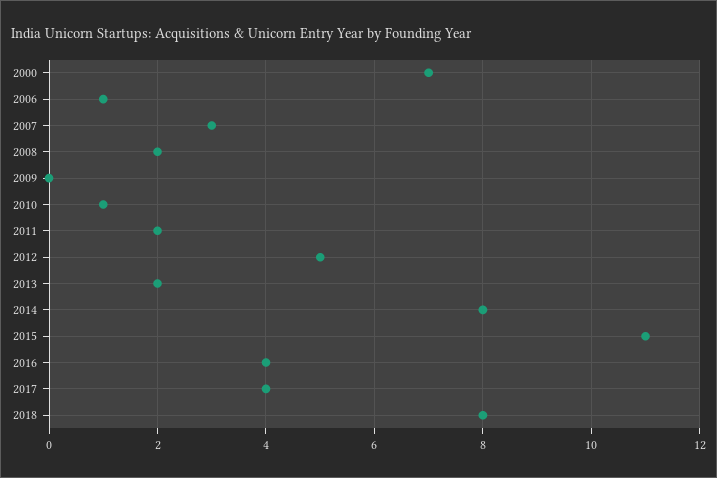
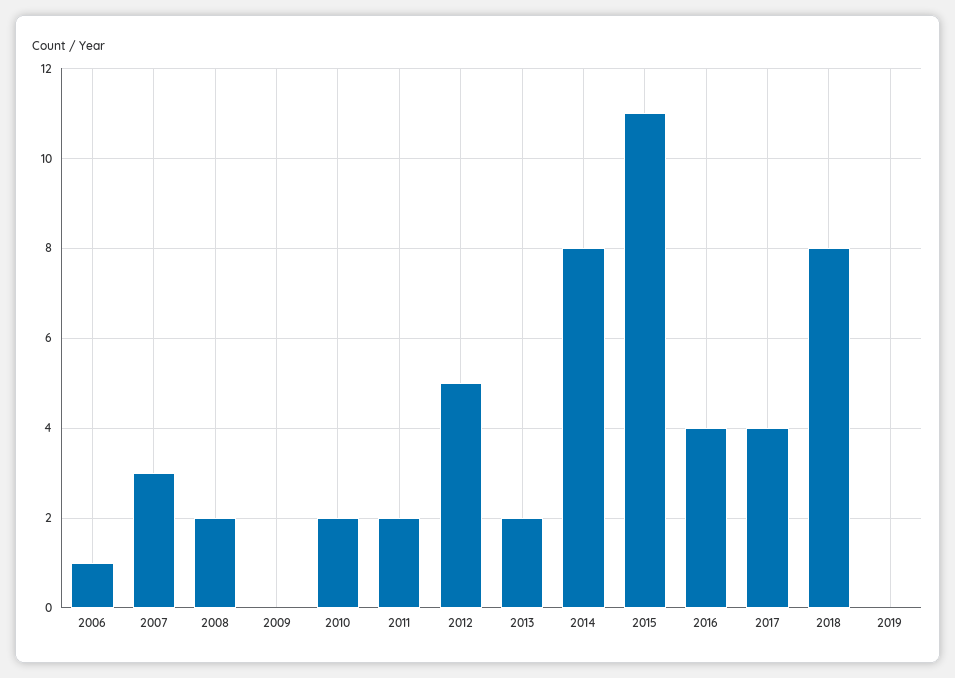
2000: 7 -> none
2010: 1 -> 2
2019: none -> 0

